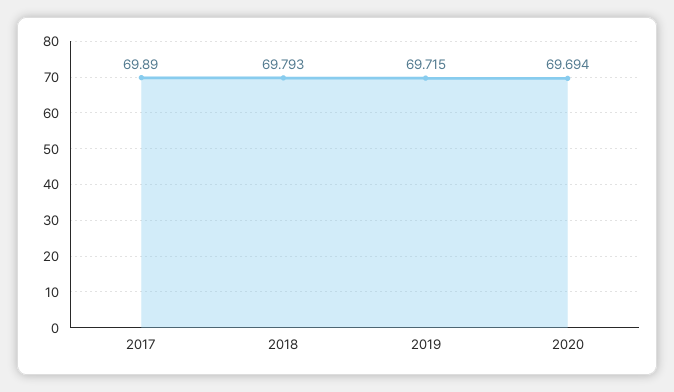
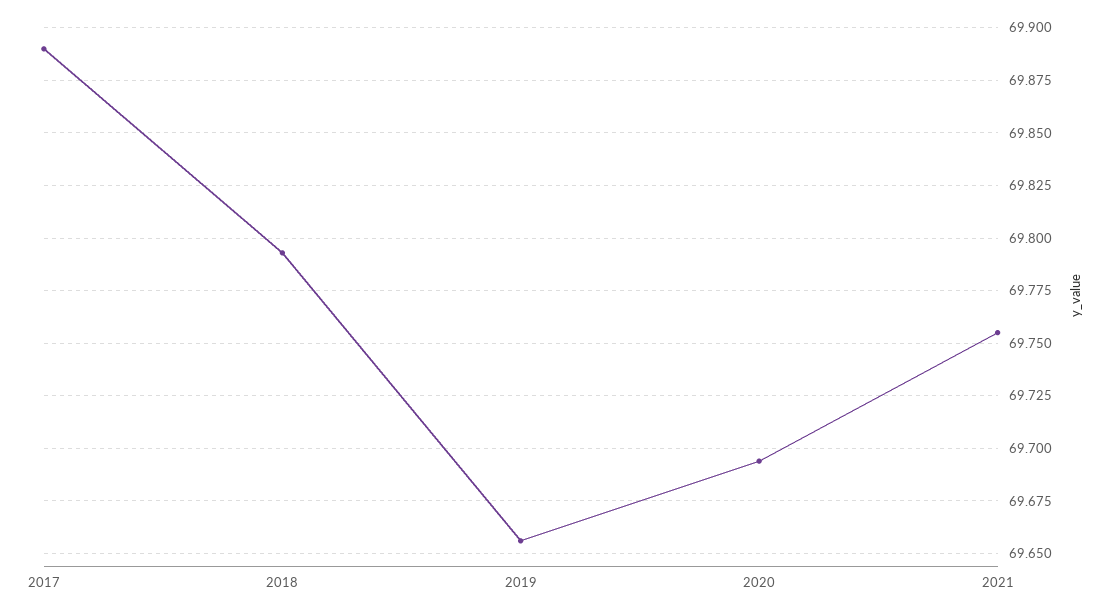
2019: 69.715 -> 69.655
2021: none -> 69.755

